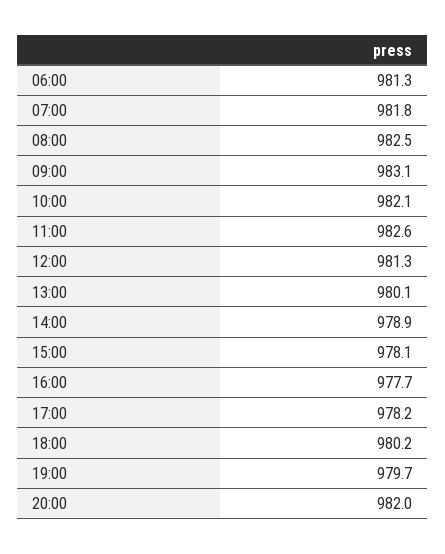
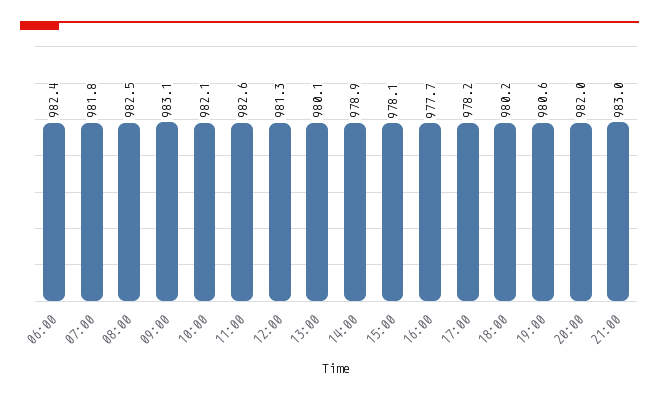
06:00: 981.3 -> 982.4
19:00: 979.7 -> 980.6
21:00: none -> 983

